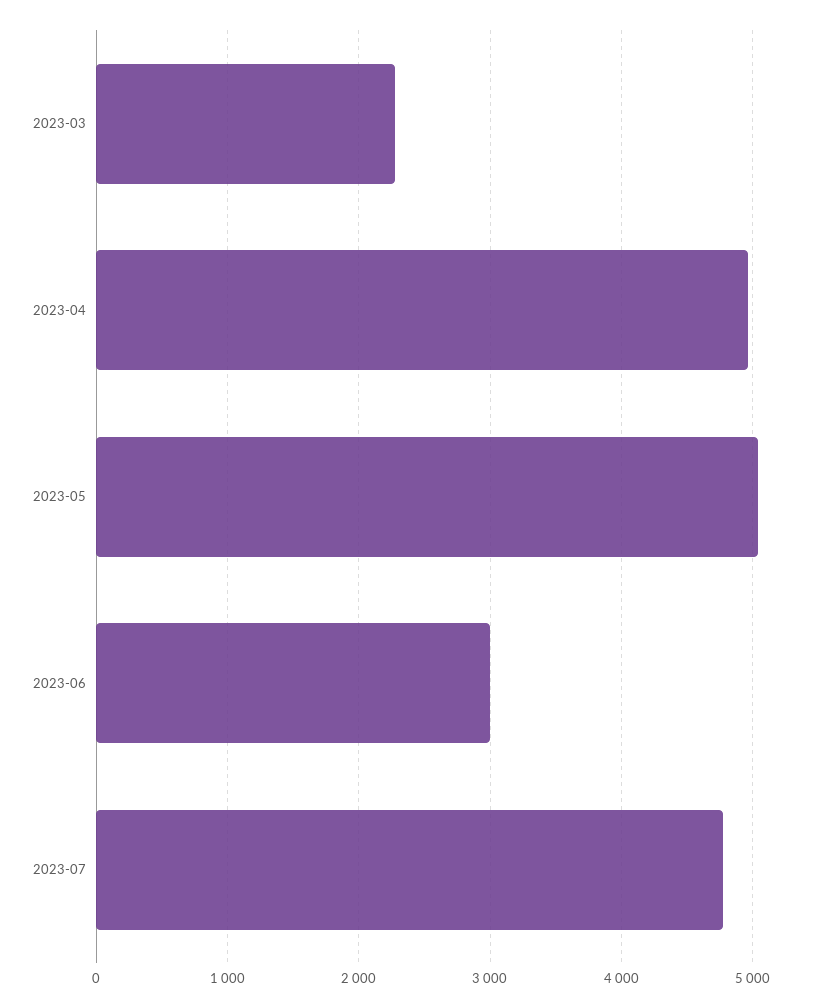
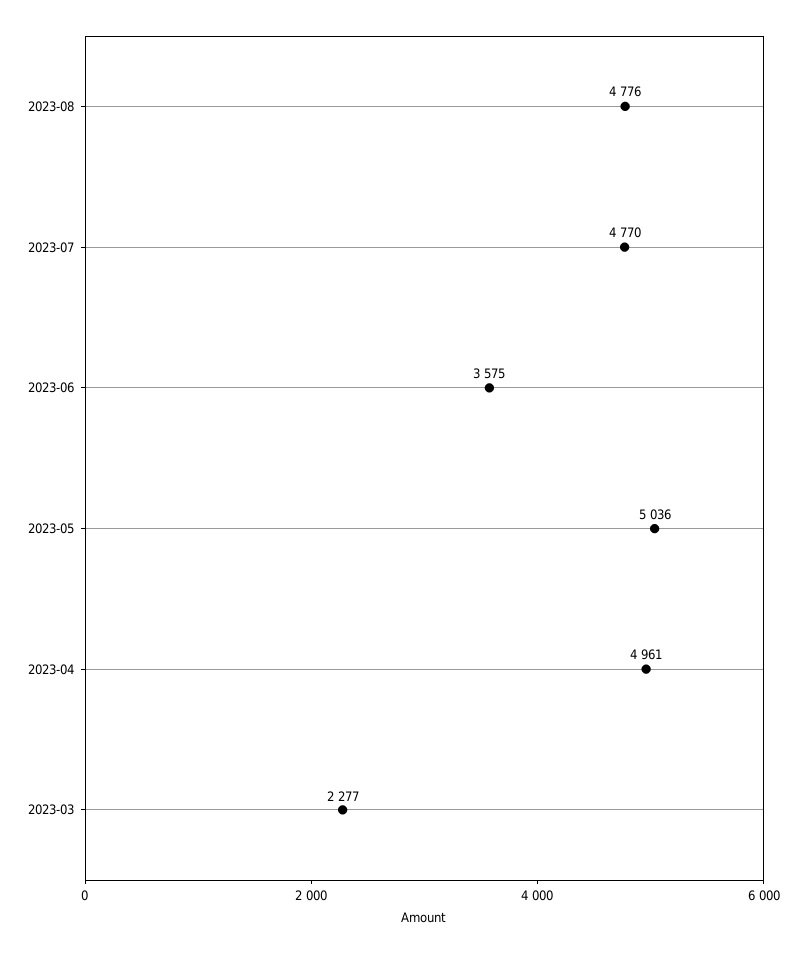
2023-06: 3000 -> 3575
2023-08: none -> 4776

